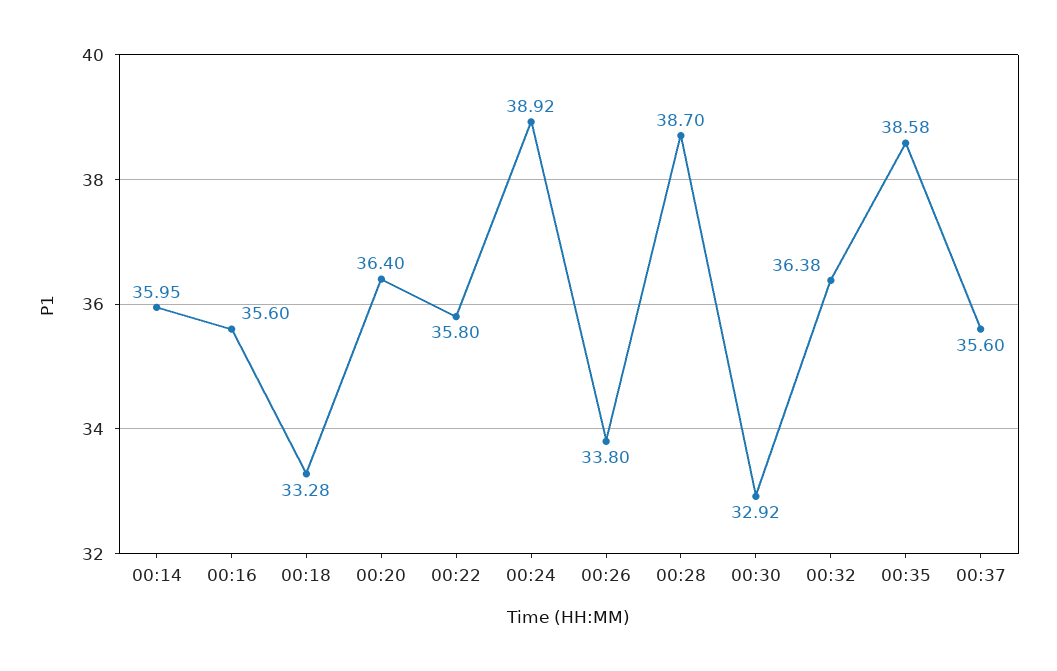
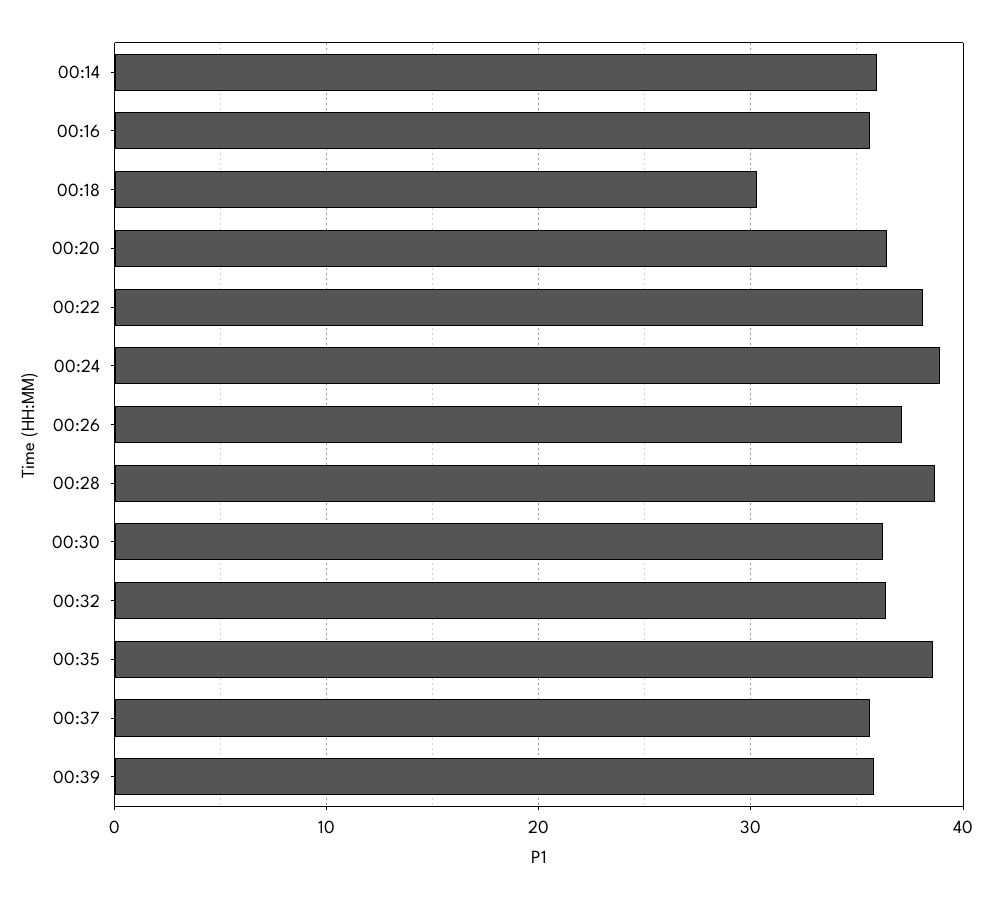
00:18: 33.28 -> 30
00:22: 35.8 -> 38
00:26: 33.8 -> 37
00:30: 32.92 -> 36
00:39: none -> 36

